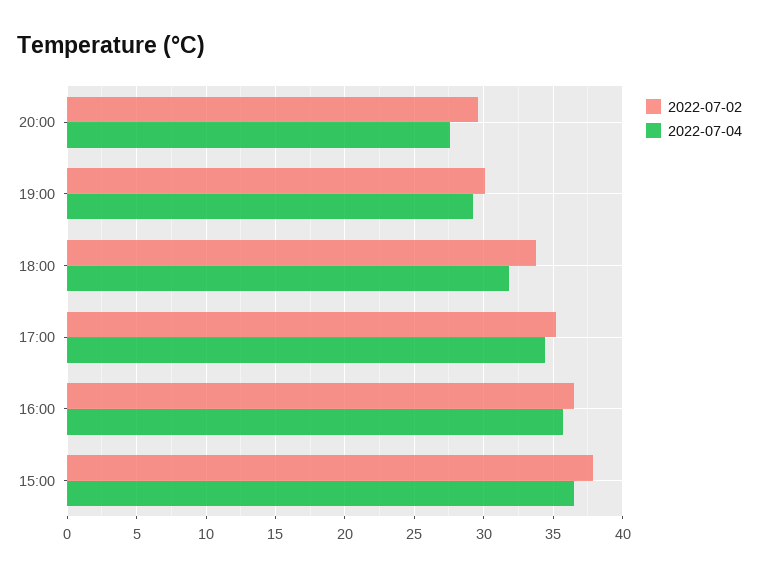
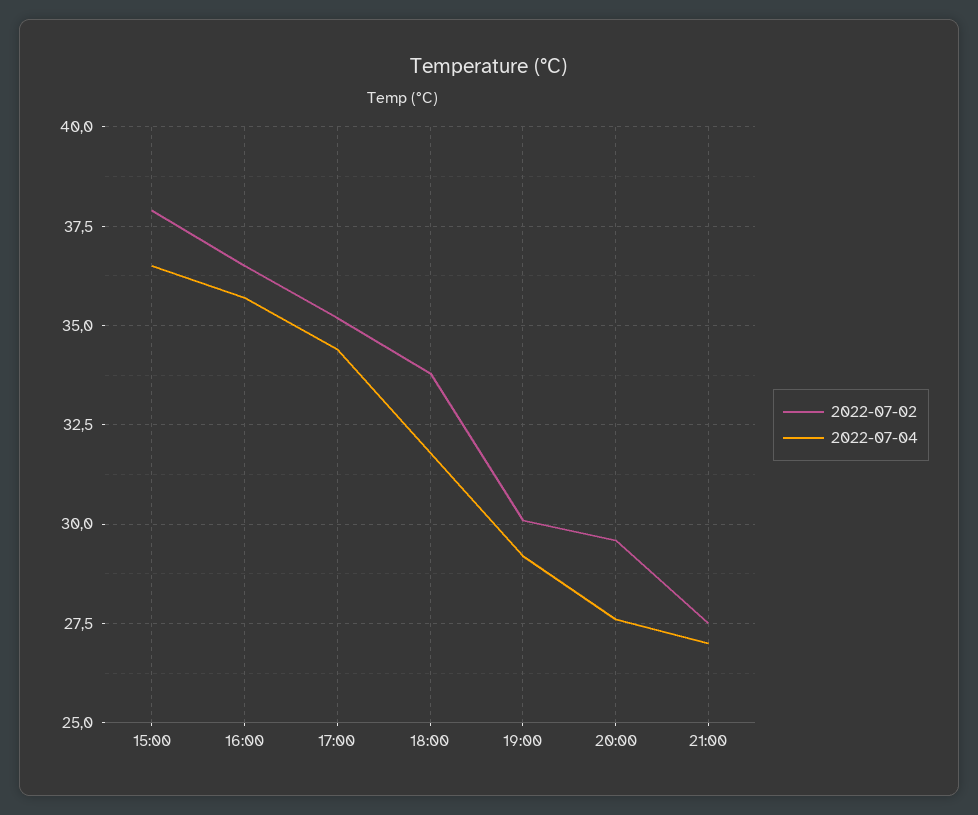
2022-07-02, 21:00: none -> 27.5
2022-07-04, 21:00: none -> 27

